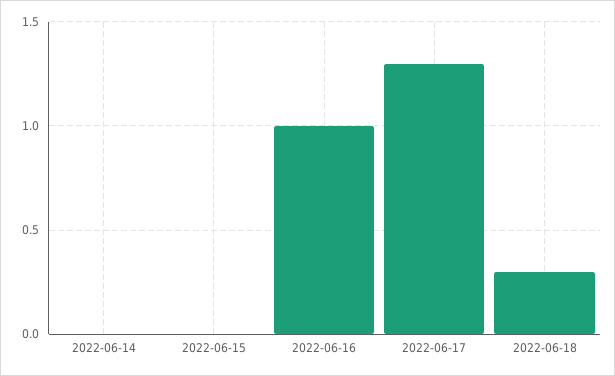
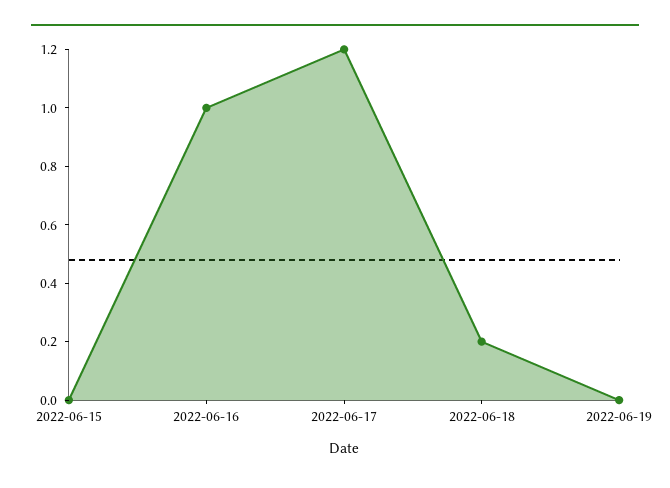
2022-06-14: 0 -> none
2022-06-17: 1.3 -> 1.2
2022-06-18: 0.3 -> 0.2
2022-06-19: none -> 0

